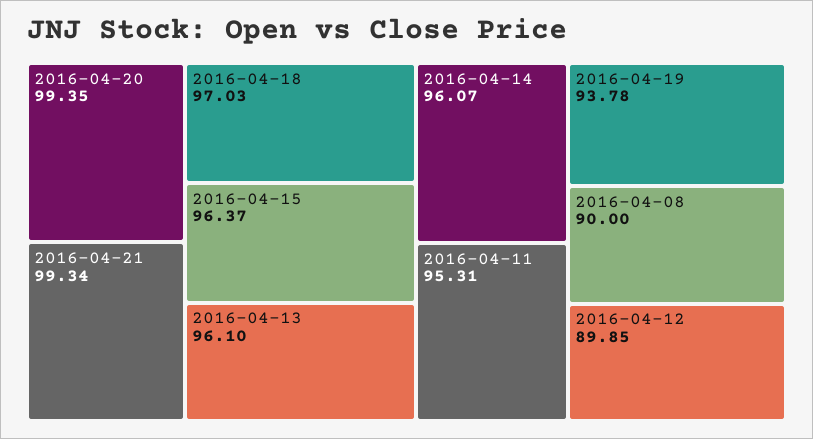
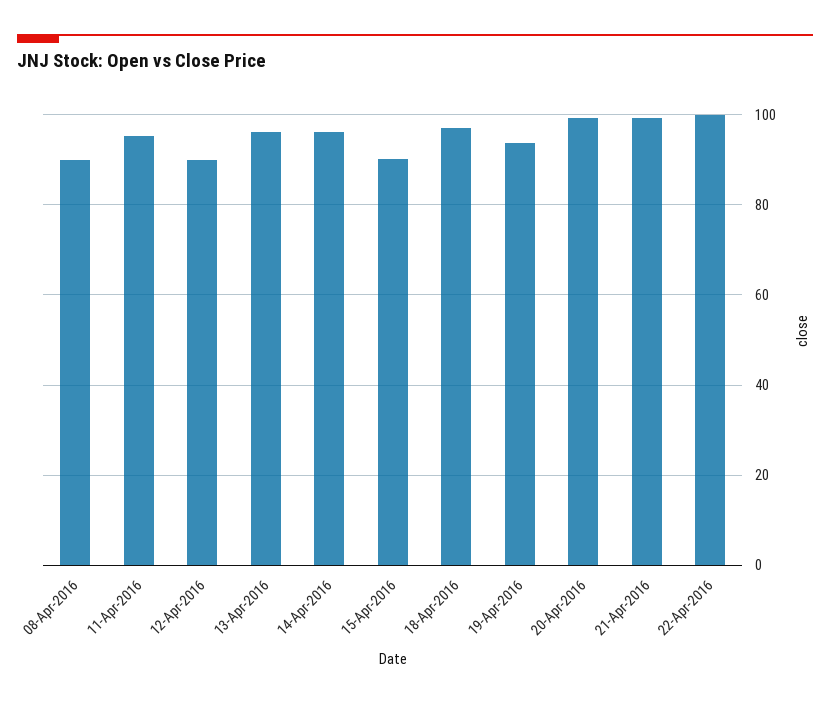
2016-04-15: 96.37 -> 90
22-Apr-2016: none -> 100

